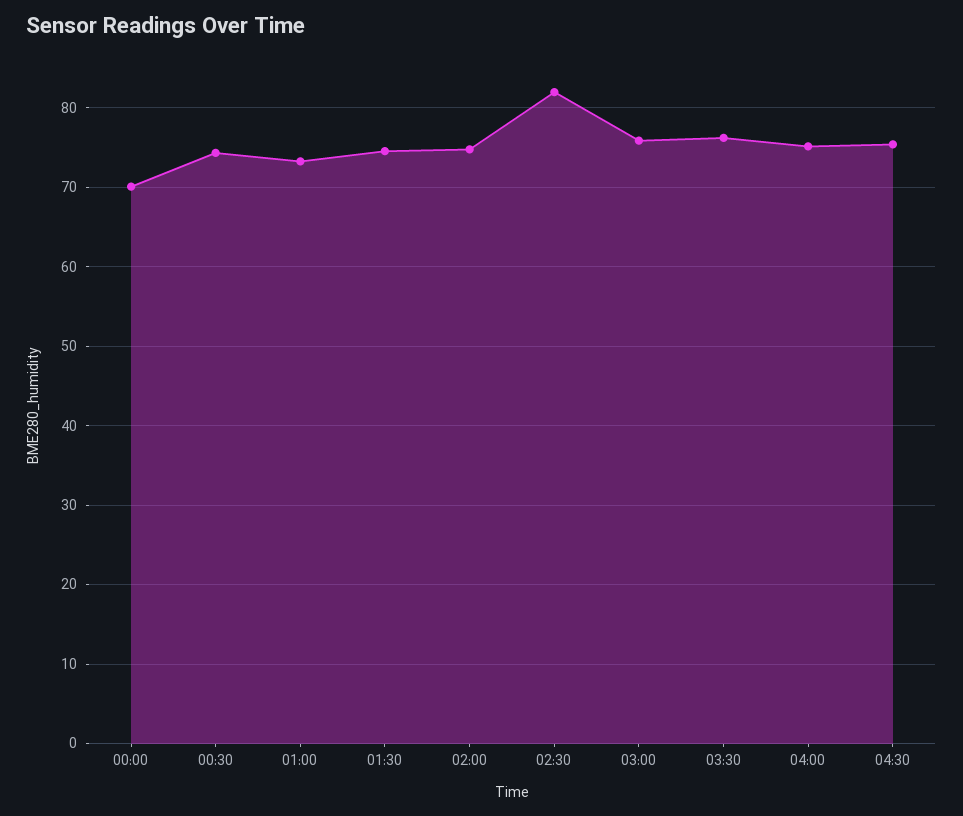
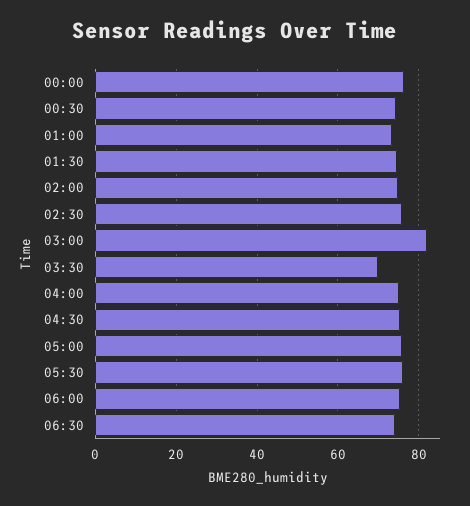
00:00: 70 -> 76
02:30: 82 -> 76
03:00: 76 -> 82
03:30: 76 -> 70
05:00: none -> 76
05:30: none -> 76
06:00: none -> 76
06:30: none -> 74

